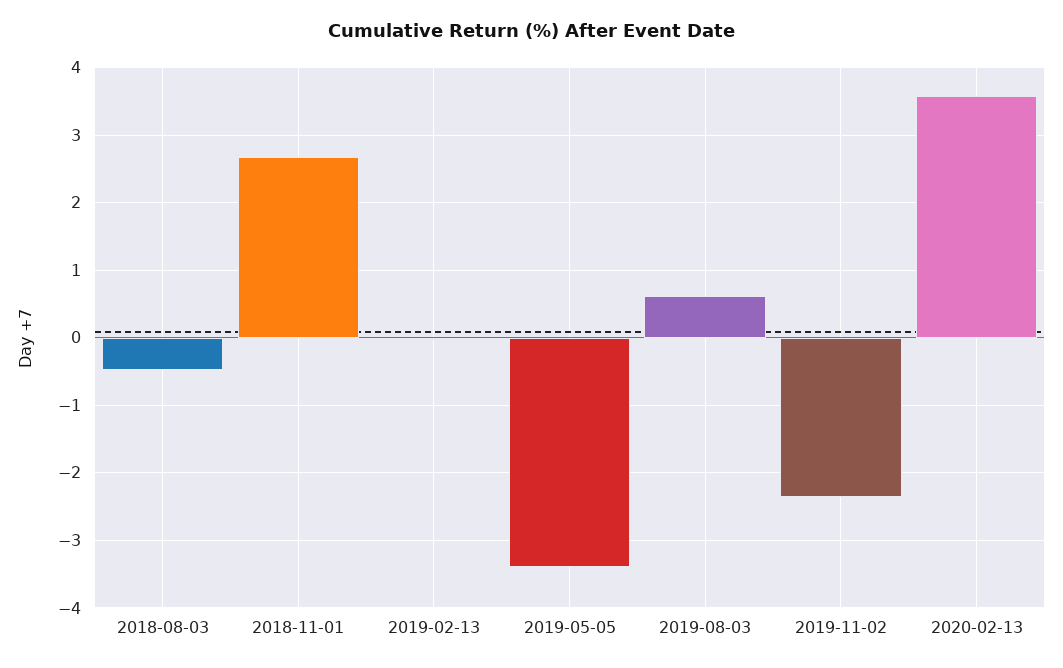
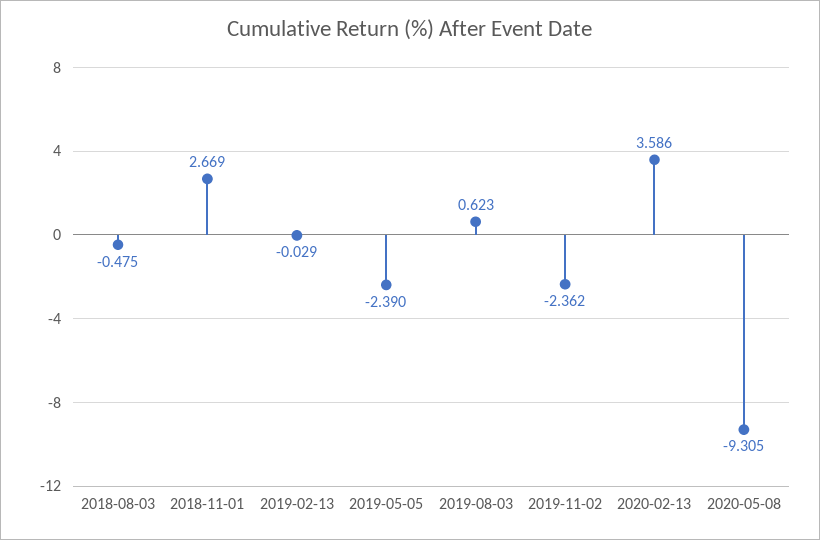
2019-05-05: -3.4 -> -2.39
2020-05-08: none -> -9.305

